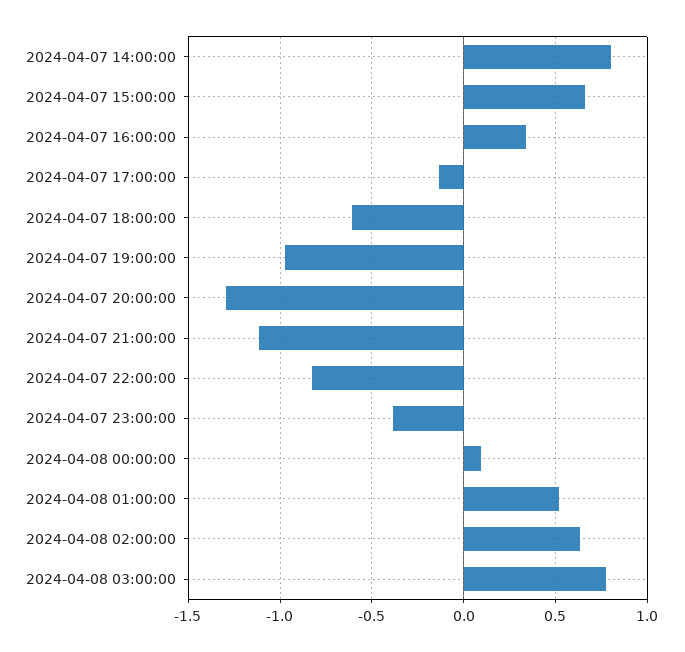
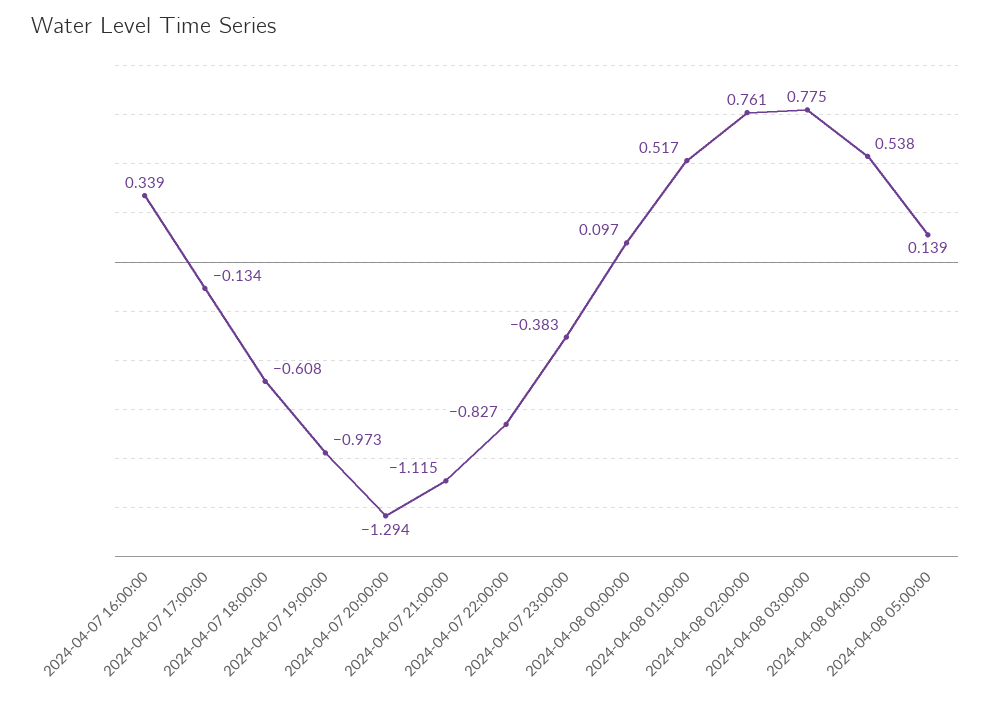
2024-04-07 14:00:00: 0.8 -> none
2024-04-07 15:00:00: 0.65 -> none
2024-04-08 02:00:00: 0.65 -> 0.761
2024-04-08 04:00:00: none -> 0.538
2024-04-08 05:00:00: none -> 0.139

